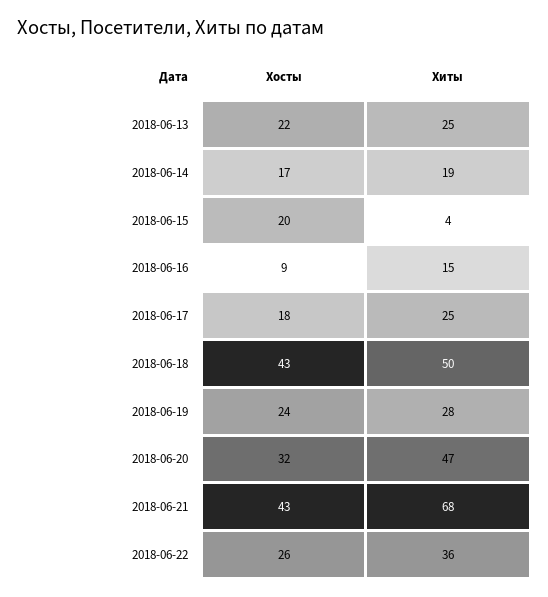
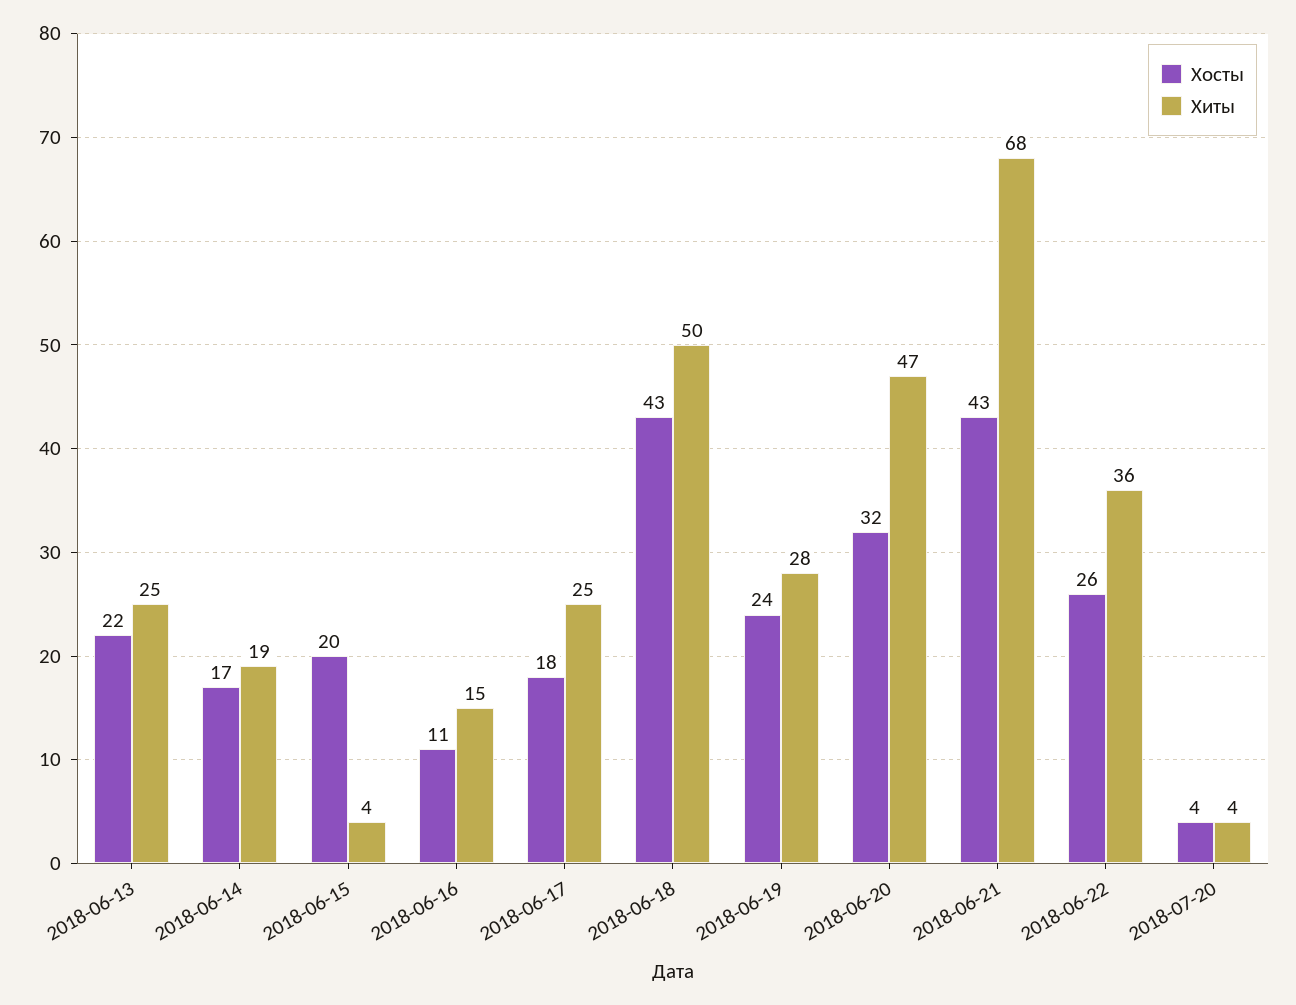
Хосты, 2018-06-16: 9 -> 11
Хосты, 2018-07-20: none -> 4
Хиты, 2018-07-20: none -> 4

